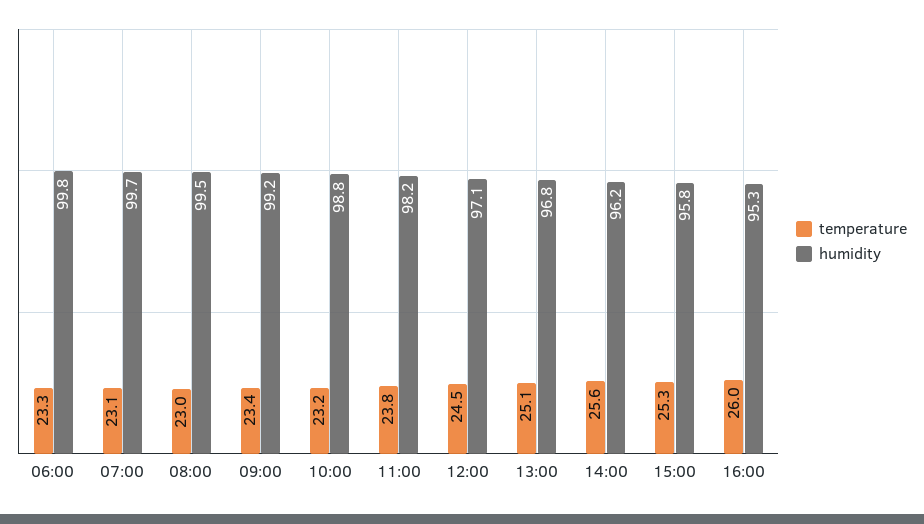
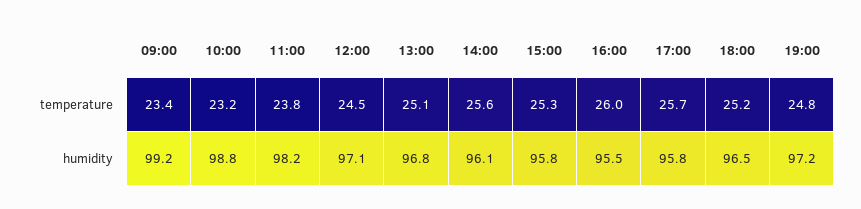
temperature, 06:00: 23.3 -> none
humidity, 06:00: 99.8 -> none
temperature, 07:00: 23.1 -> none
humidity, 07:00: 99.7 -> none
temperature, 08:00: 23 -> none
humidity, 08:00: 99.5 -> none
humidity, 14:00: 96.2 -> 96.1
humidity, 16:00: 95.3 -> 95.5
temperature, 17:00: none -> 25.7
temperature, 18:00: none -> 25.2
temperature, 19:00: none -> 24.8
humidity, 17:00: none -> 95.8
humidity, 18:00: none -> 96.5
humidity, 19:00: none -> 97.2

